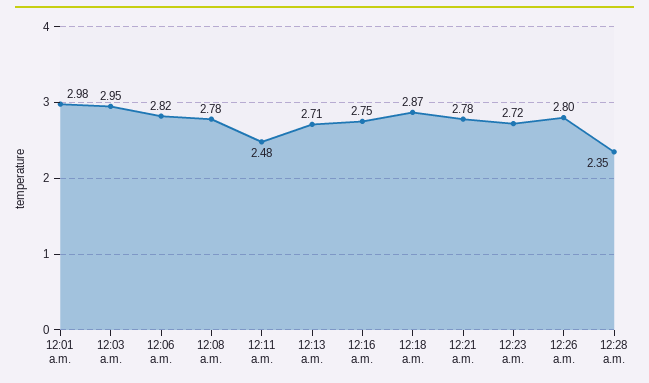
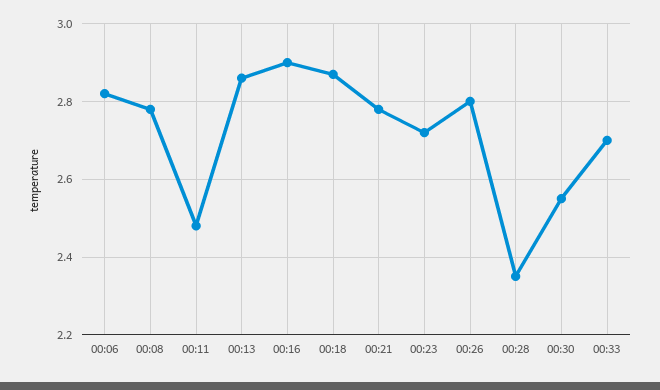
12:01 a.m.: 2.98 -> none
12:03 a.m.: 2.95 -> none
12:13 a.m.: 2.71 -> 2.85
12:16 a.m.: 2.75 -> 2.9
00:30: none -> 2.55
00:33: none -> 2.7

